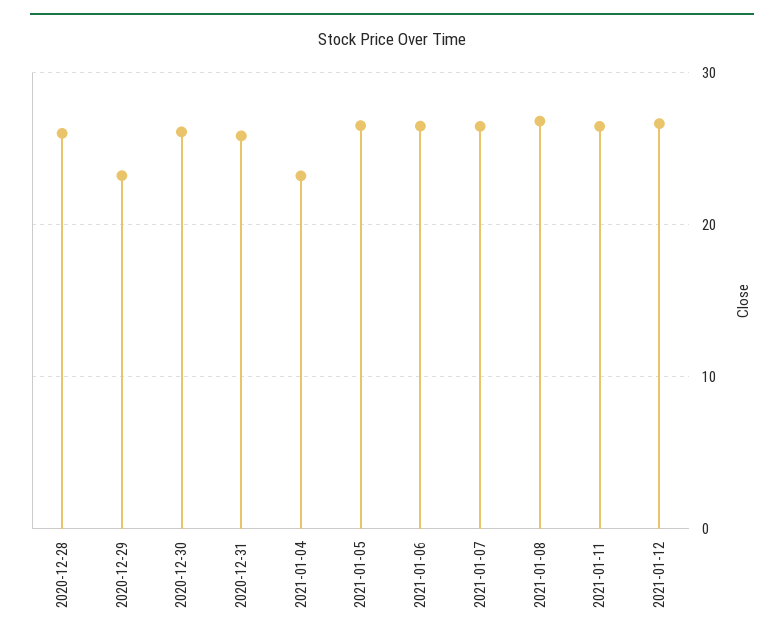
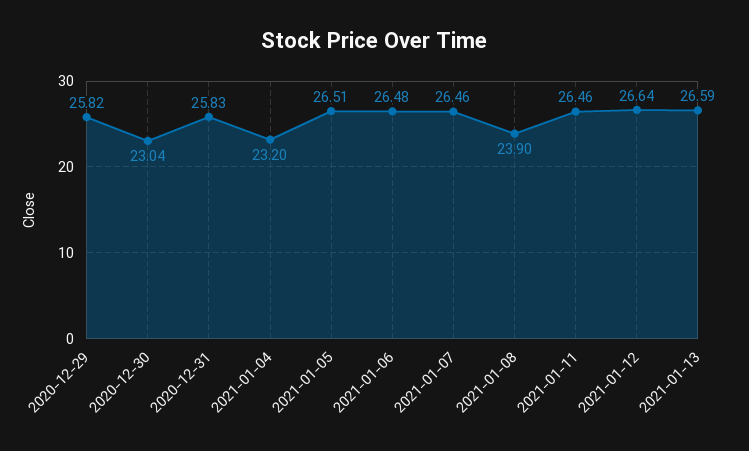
2020-12-28: 26 -> none
2020-12-29: 23 -> 25.82
2020-12-30: 26 -> 23.04
2021-01-08: 27 -> 23.9
2021-01-13: none -> 26.59

